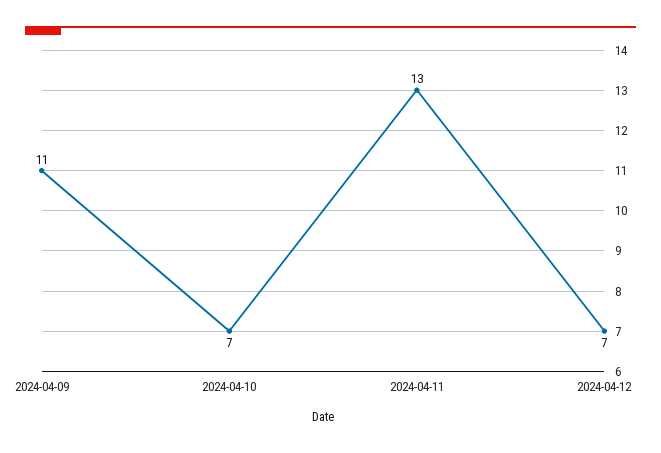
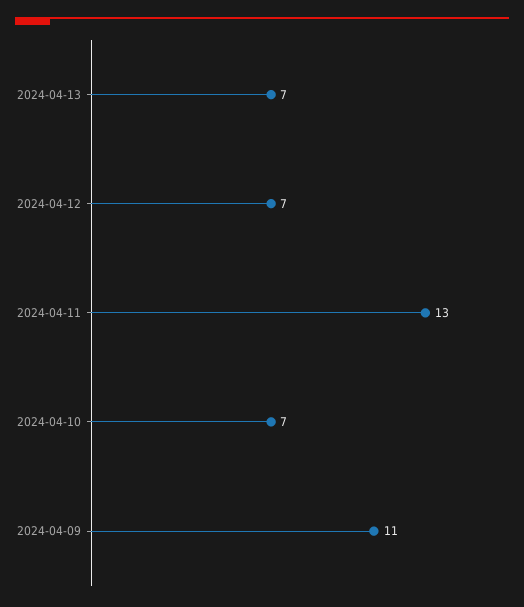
2024-04-13: none -> 7

